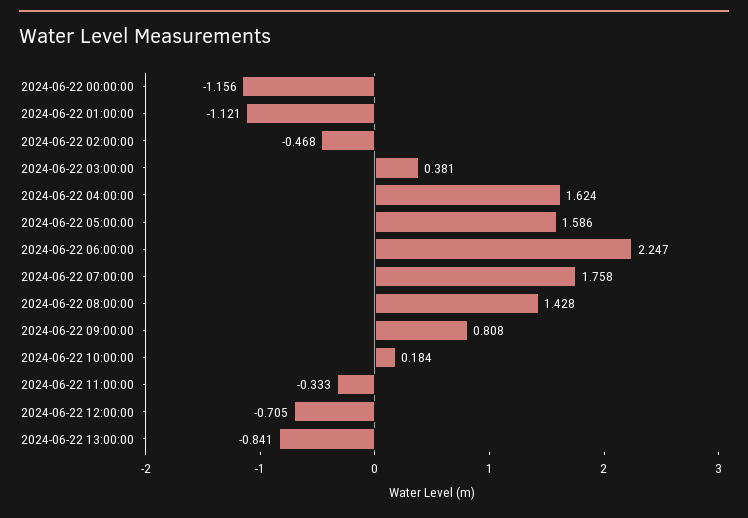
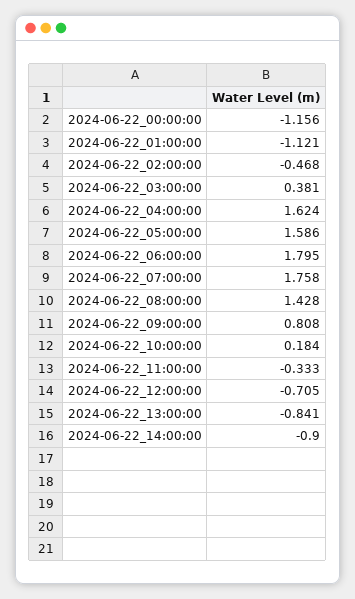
2024-06-22 06:00:00: 2.247 -> 1.795
2024-06-22_14:00:00: none -> -0.9

